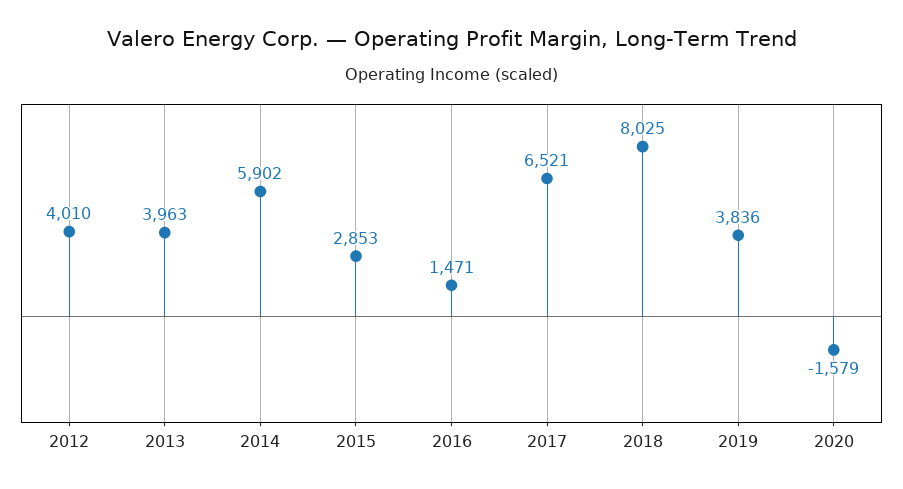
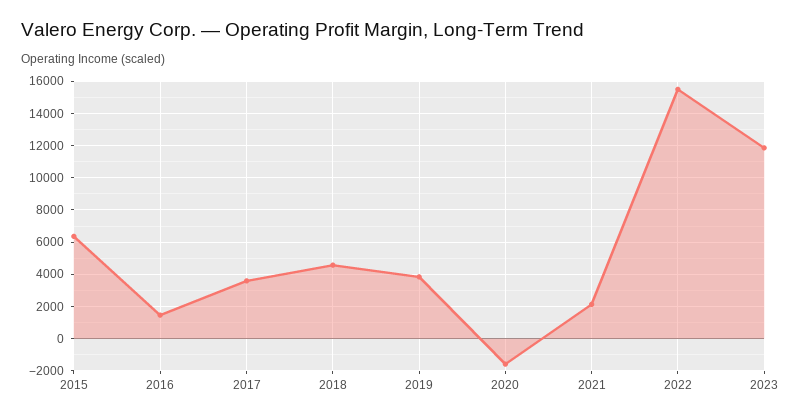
2012: 4010 -> none
2013: 3963 -> none
2014: 5902 -> none
2015: 2853 -> 6500
2017: 6521 -> 3500
2018: 8025 -> 4500
2021: none -> 2000
2022: none -> 15500
2023: none -> 12000

